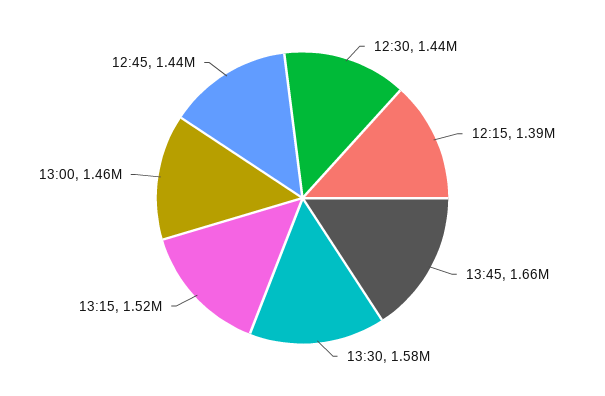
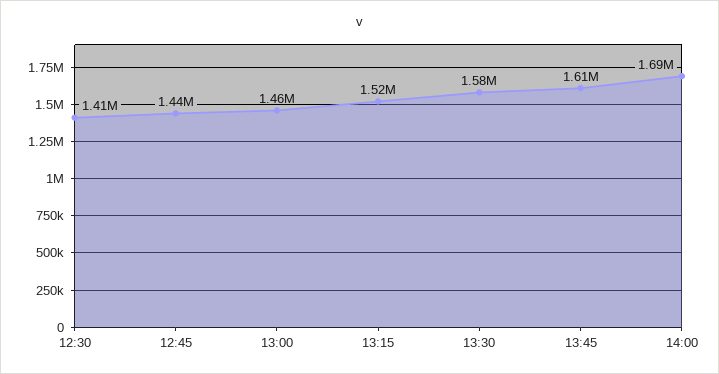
12:30: 1440000 -> 1410000
12:15: 1390000 -> none
13:45: 1660000 -> 1610000
14:00: none -> 1690000

